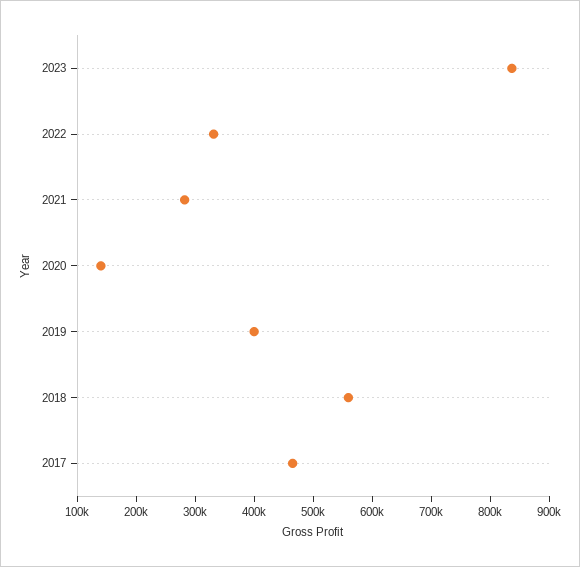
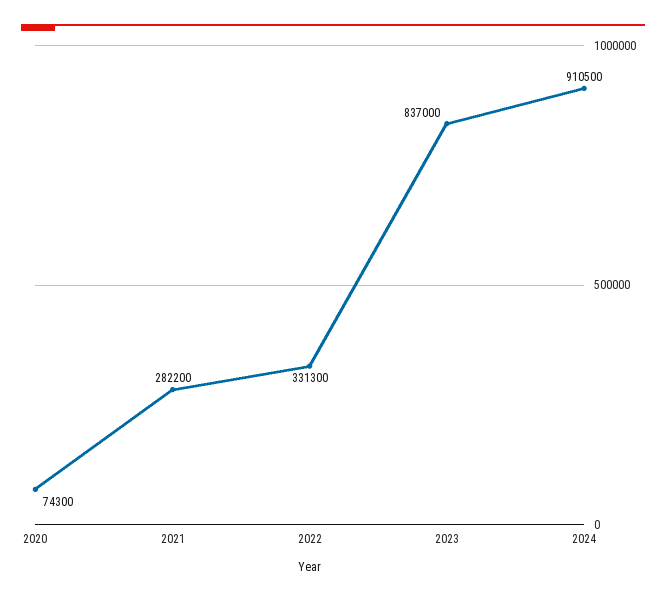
2020: 140000 -> 74300
2019: 400000 -> none
2018: 560000 -> none
2017: 460000 -> none
2024: none -> 910500

